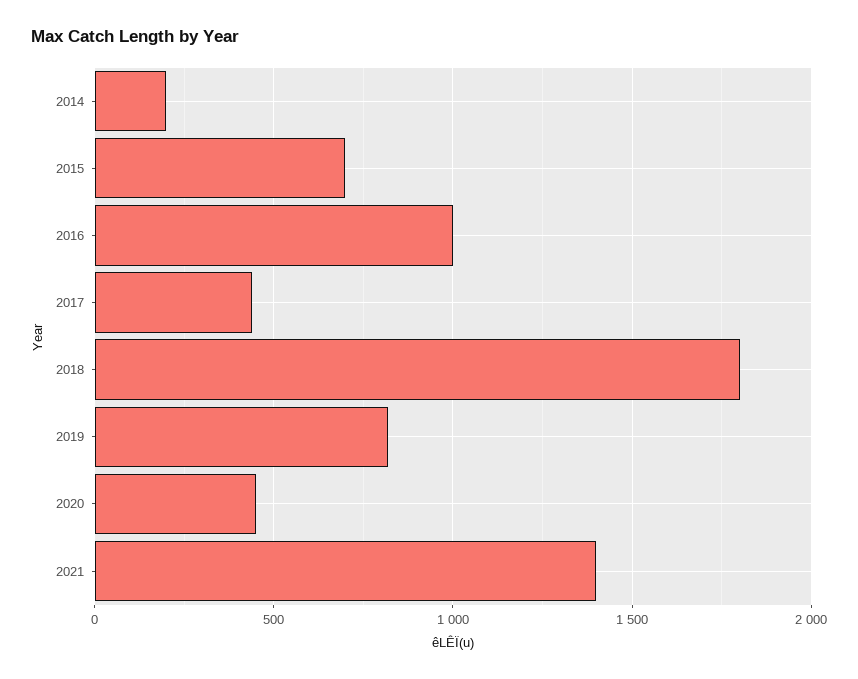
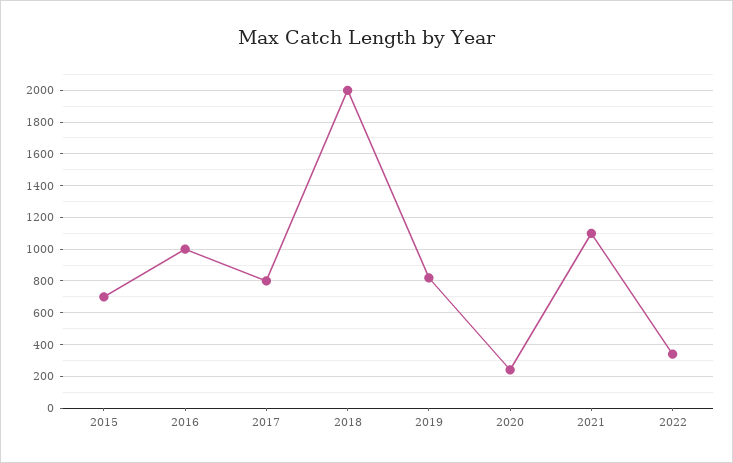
2014: 200 -> none
2017: 450 -> 800
2018: 1800 -> 2000
2020: 450 -> 250
2021: 1400 -> 1100
2022: none -> 350

